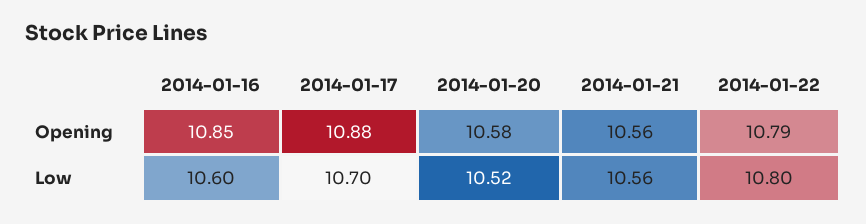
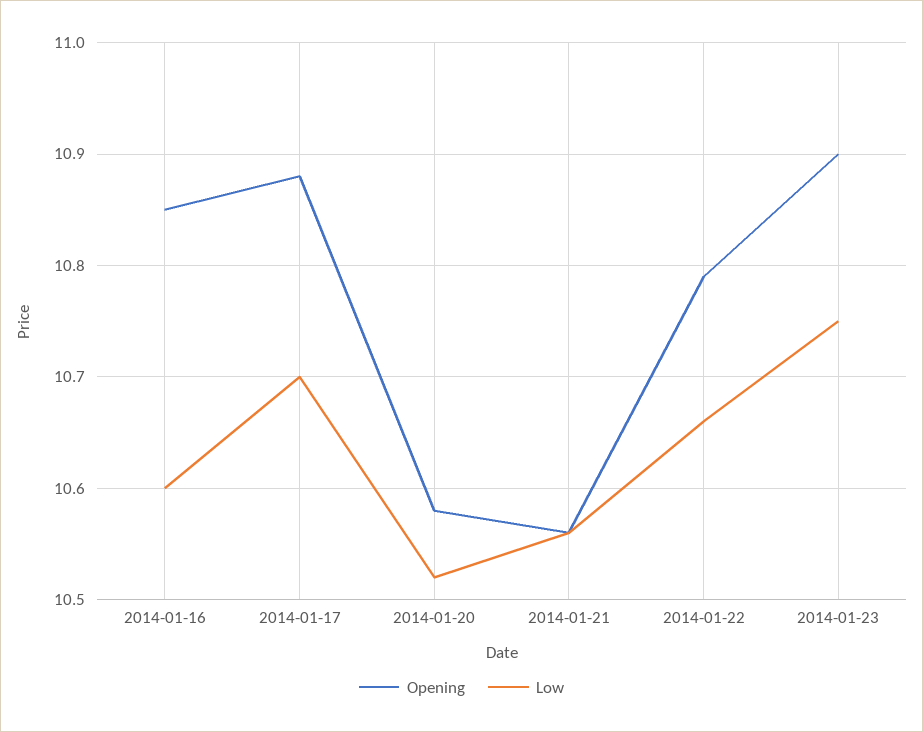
Low, 2014-01-22: 10.8 -> 10.66
Opening, 2014-01-23: none -> 10.9
Low, 2014-01-23: none -> 10.75

